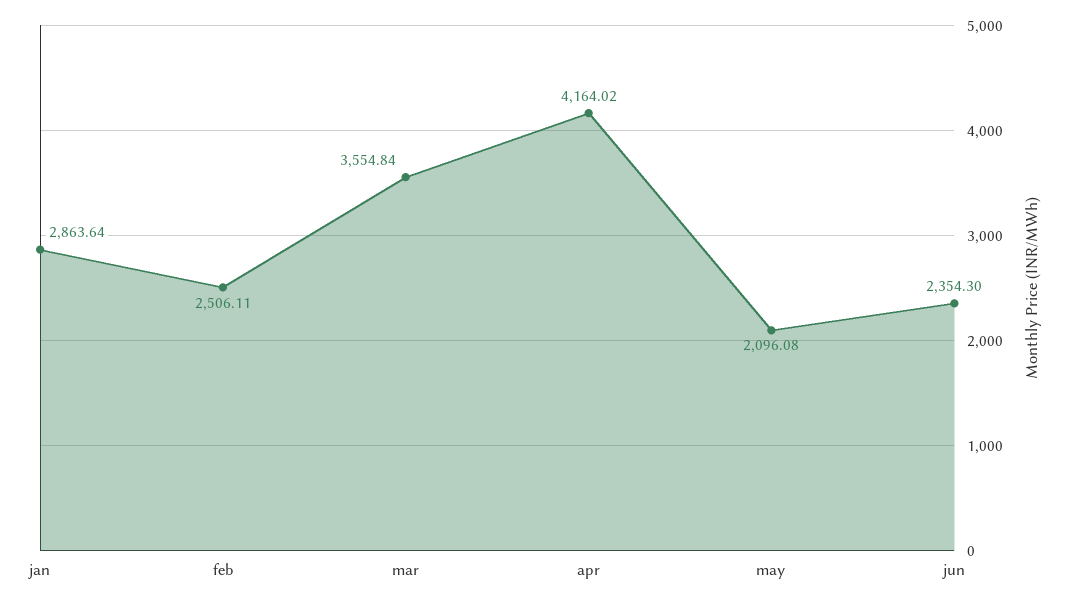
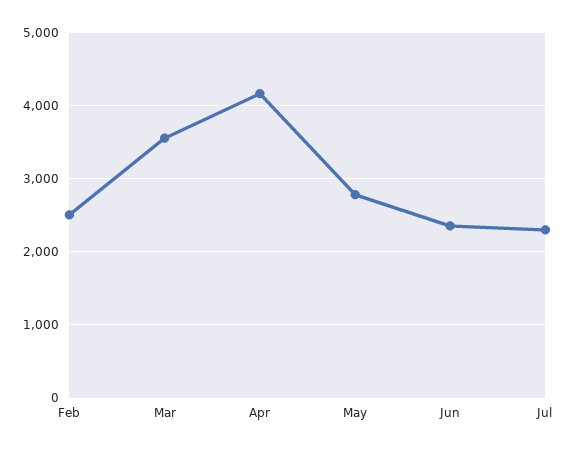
jan: 2863.64 -> none
may: 2096.08 -> 2800
Jul: none -> 2300

